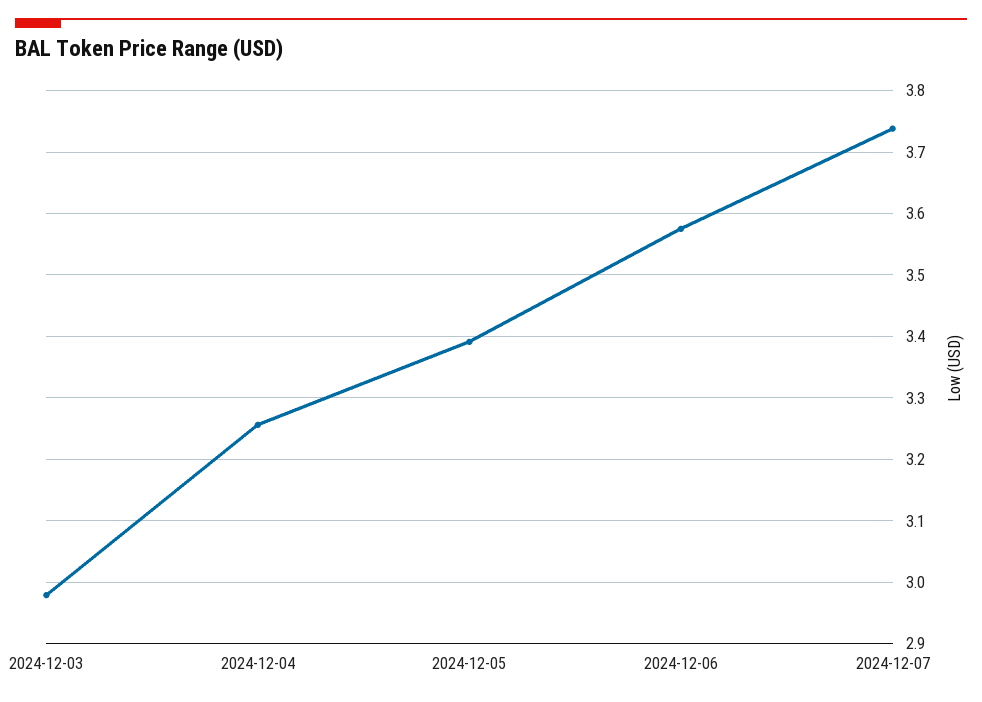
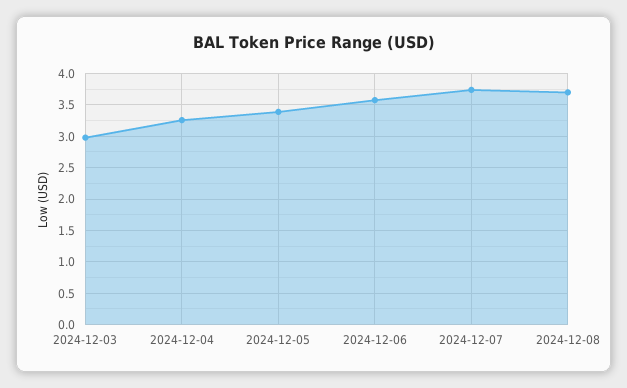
2024-12-08: none -> 3.7

